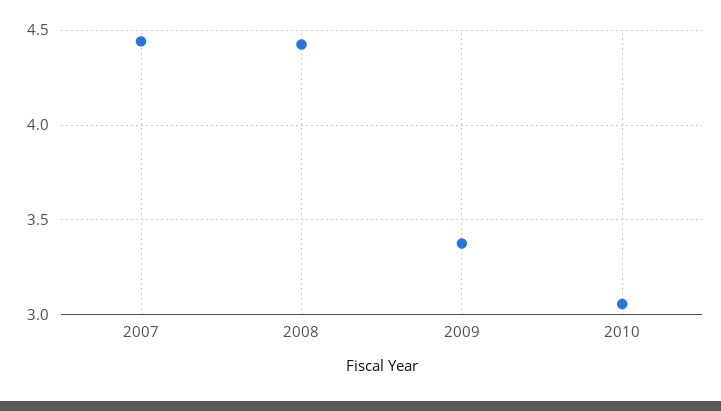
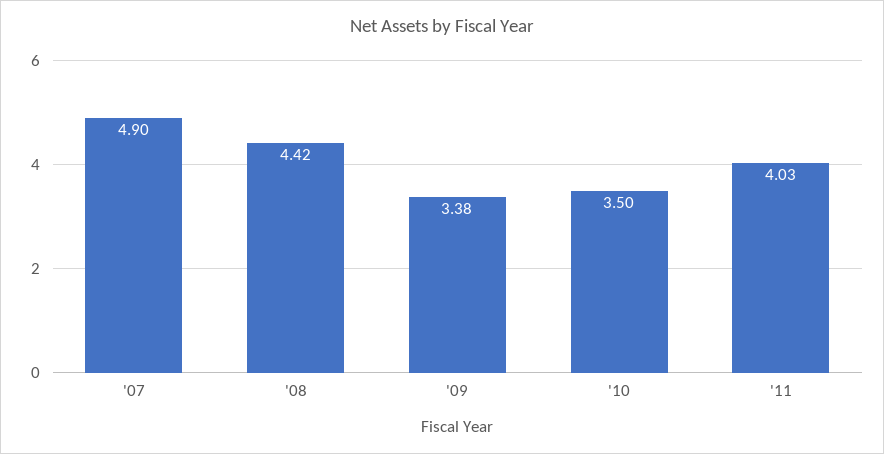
2007: 4.45 -> 4.9
2010: 3.05 -> 3.5
'11: none -> 4.03

